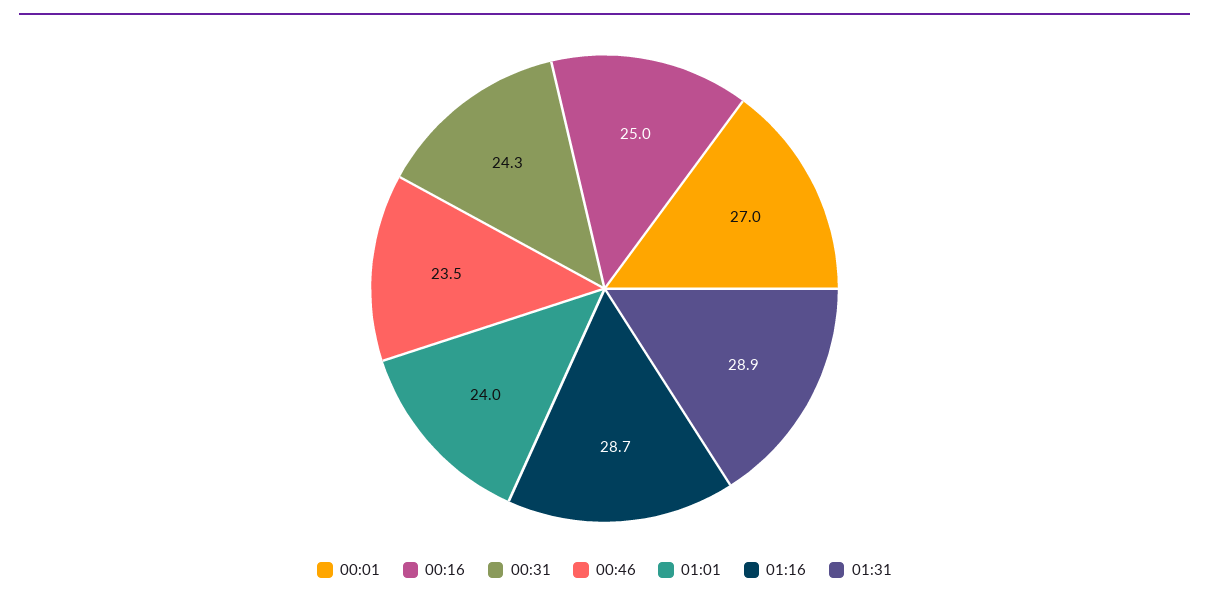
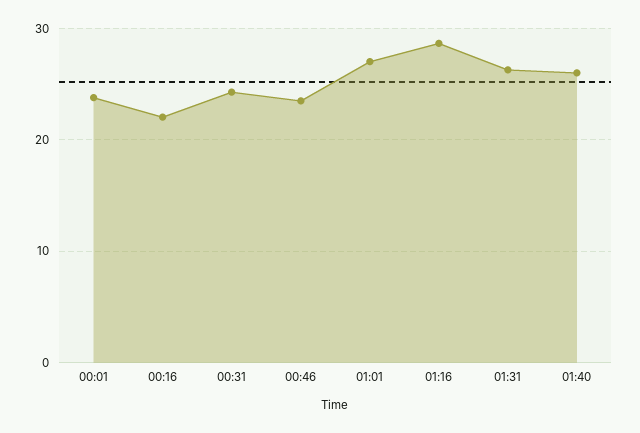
00:01: 27 -> 24
00:16: 25 -> 22
01:01: 24 -> 27
01:31: 28.9 -> 26
01:40: none -> 26

